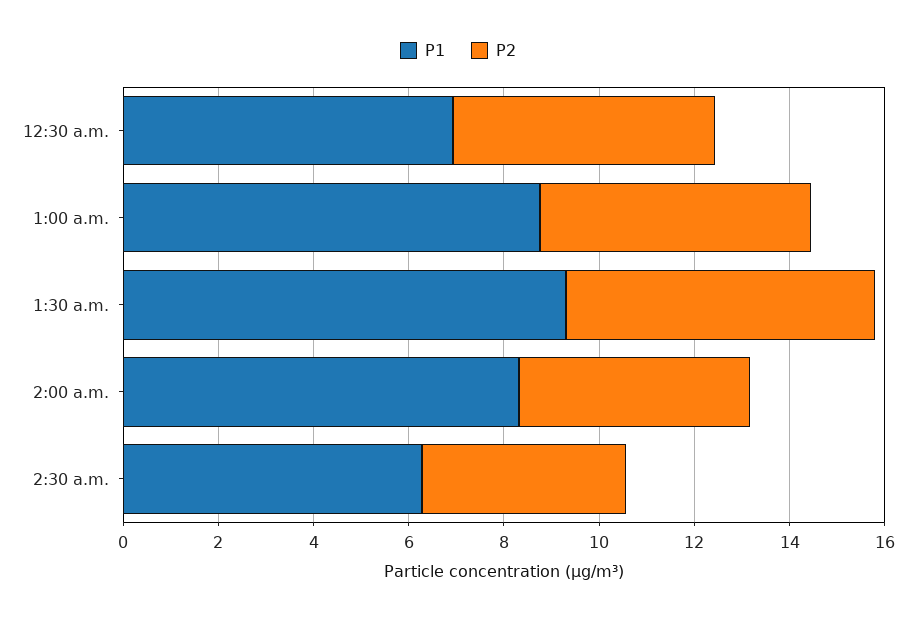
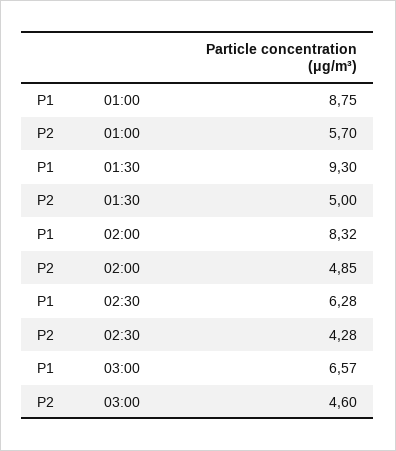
P1, 12:30 a.m.: 7 -> none
P2, 12:30 a.m.: 5.5 -> none
P2, 1:30 a.m.: 6.5 -> 5
P1, 03:00: none -> 6.57
P2, 03:00: none -> 4.6

